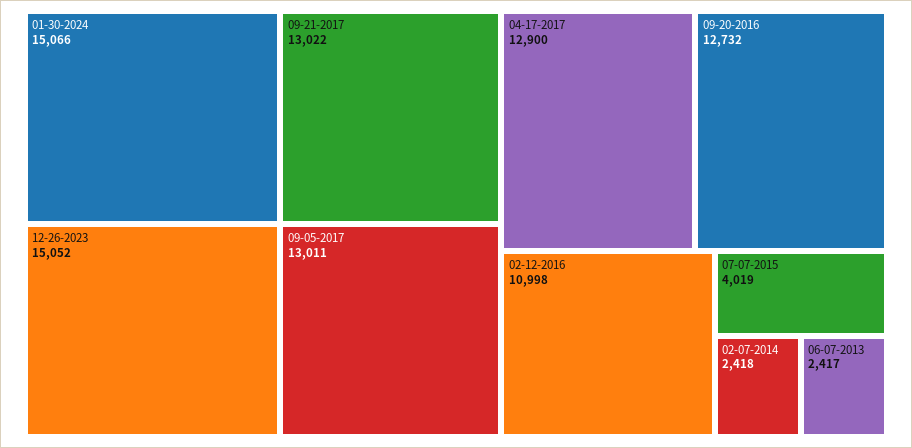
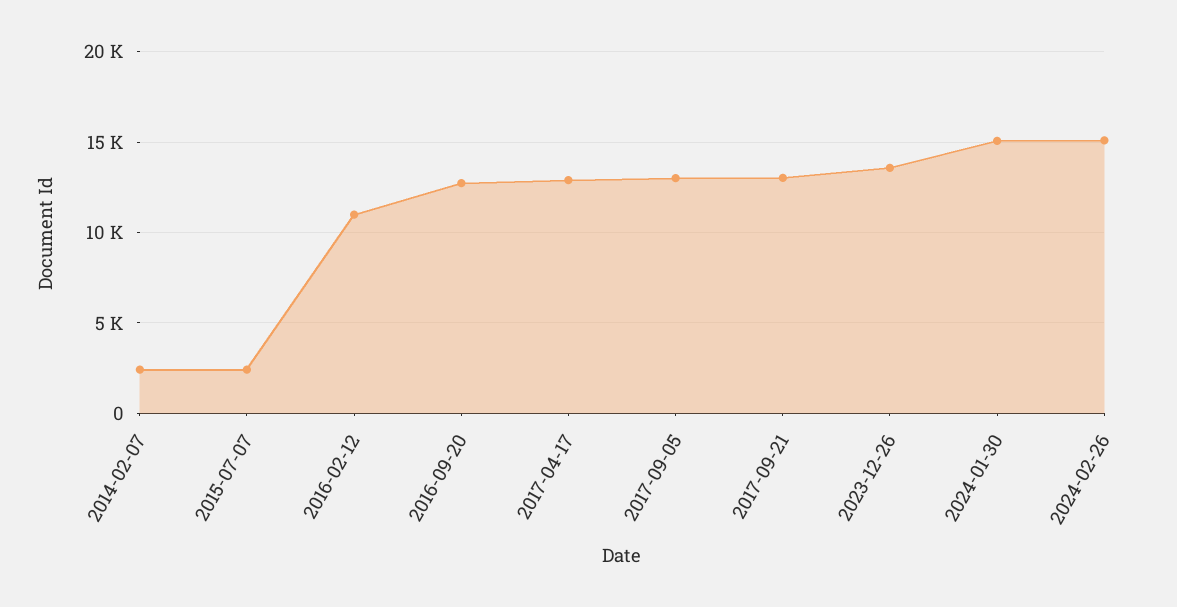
12-26-2023: 15052 -> 13500
07-07-2015: 4019 -> 2500
06-07-2013: 2417 -> none
2024-02-26: none -> 15000

